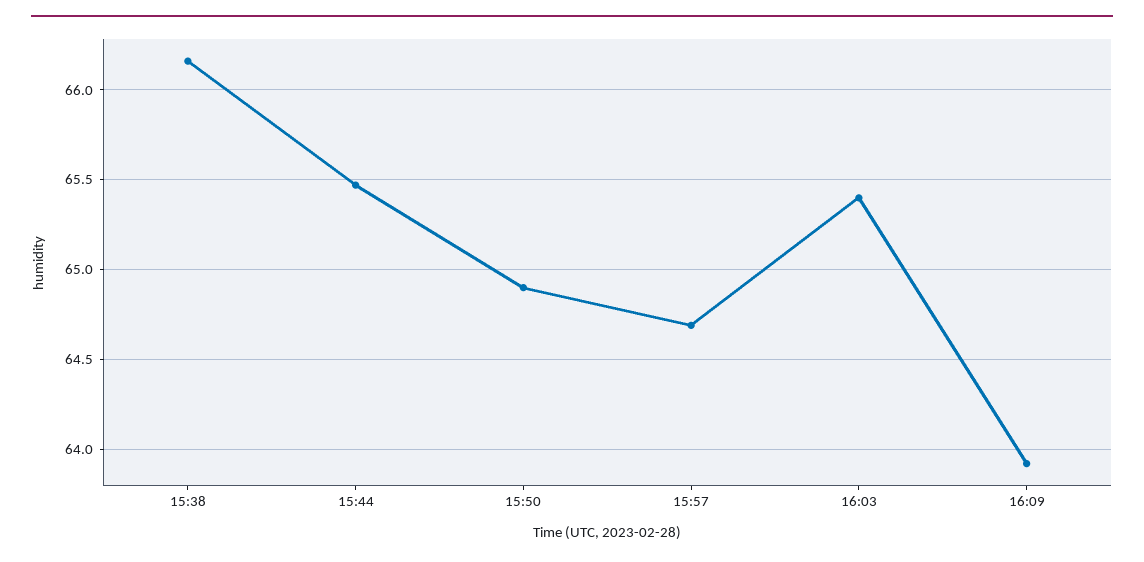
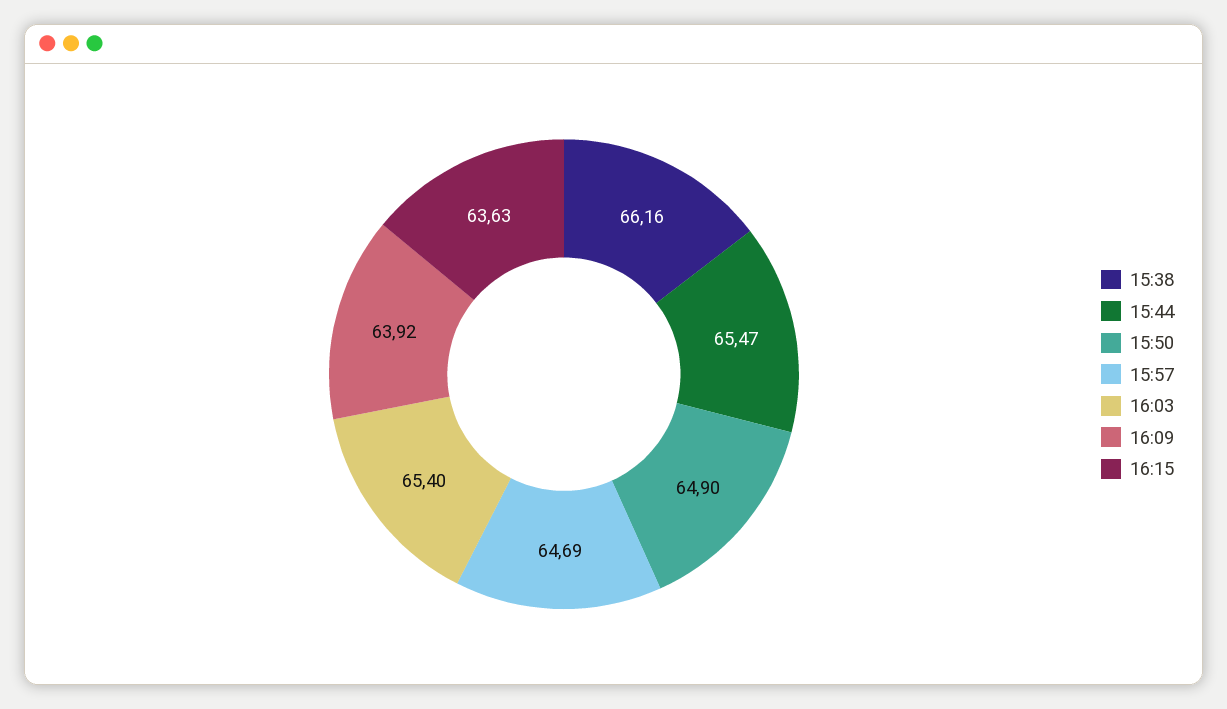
16:15: none -> 63.63

